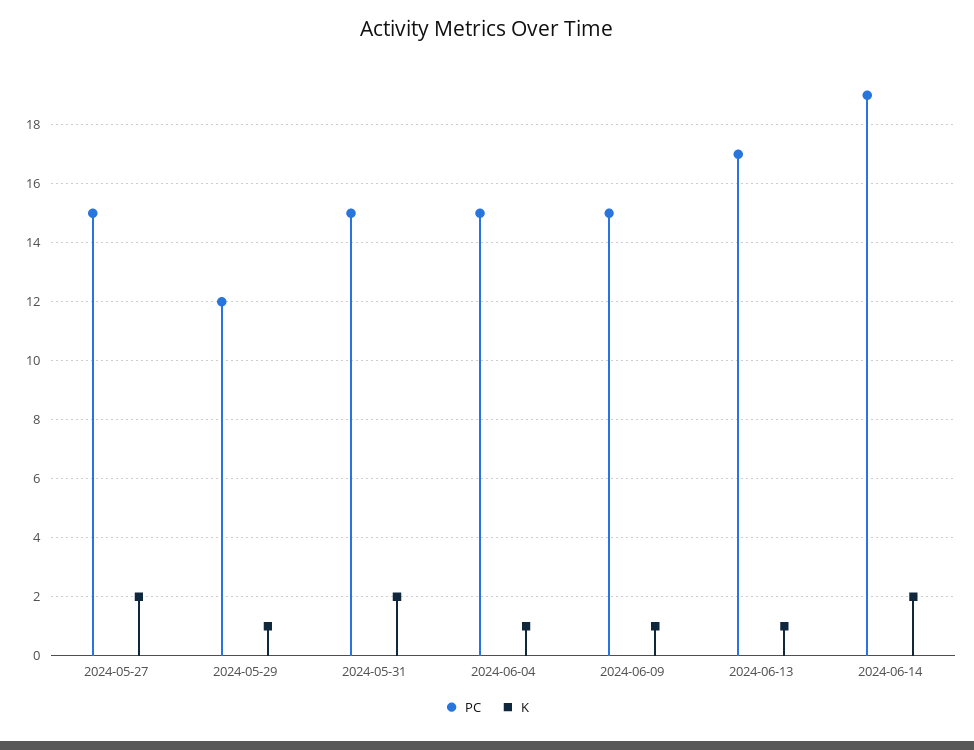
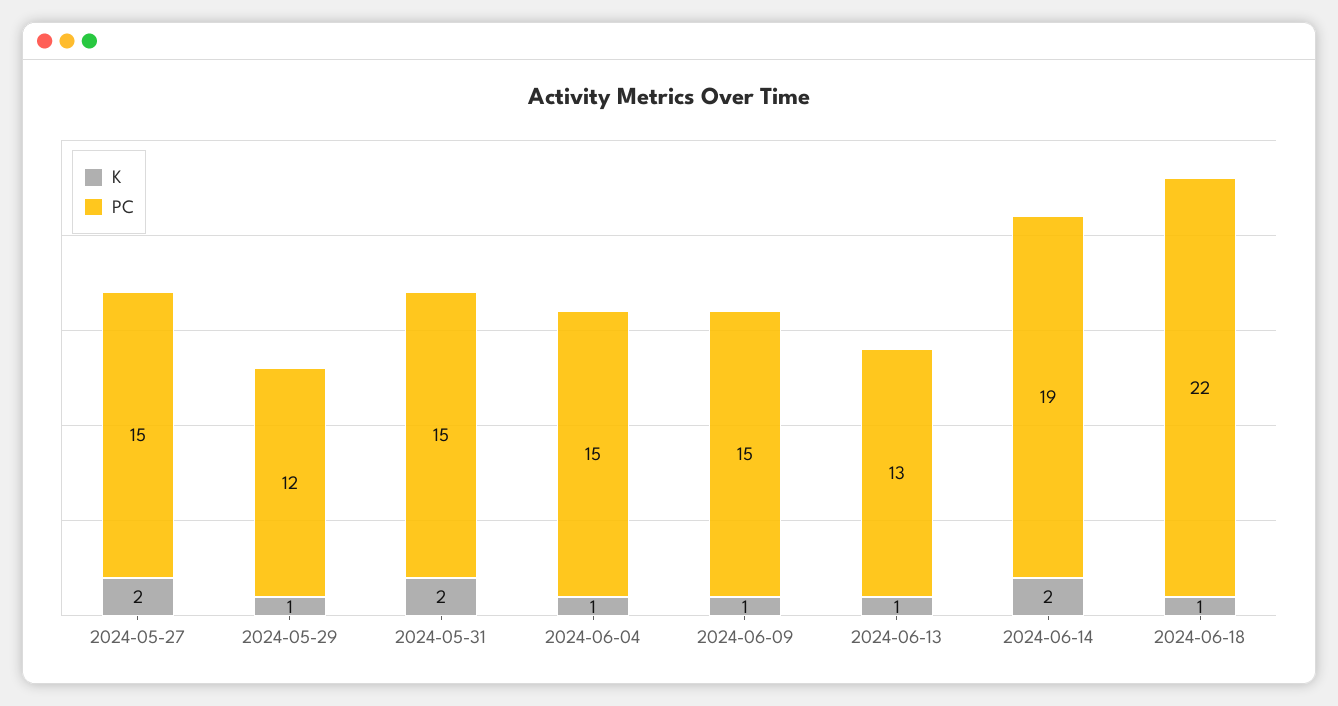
PC, 2024-06-13: 17 -> 13
K, 2024-06-18: none -> 1
PC, 2024-06-18: none -> 22

